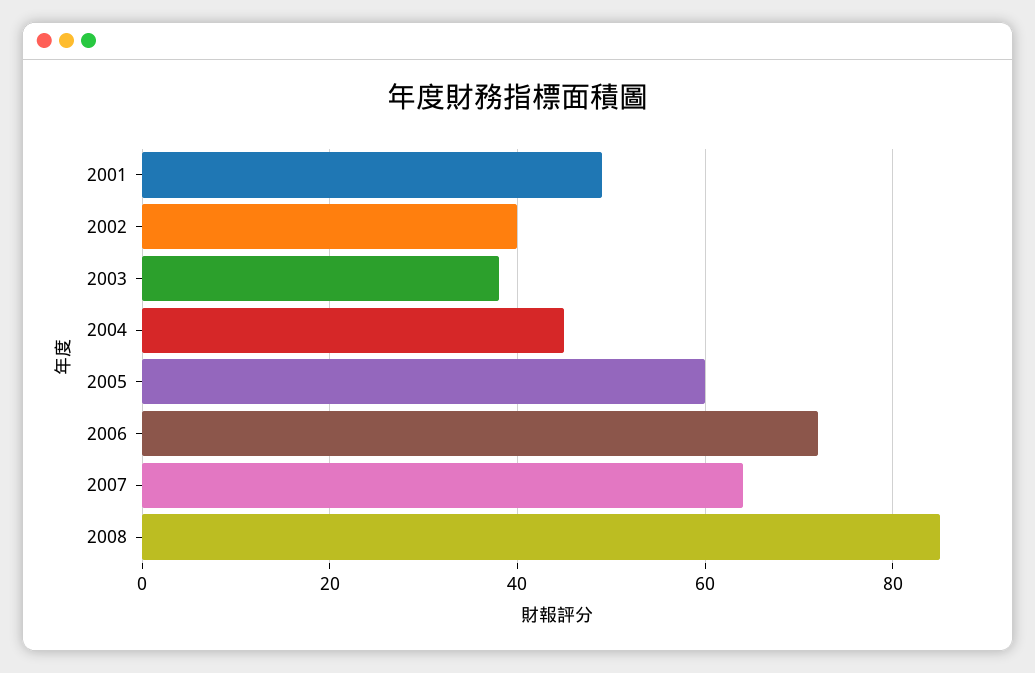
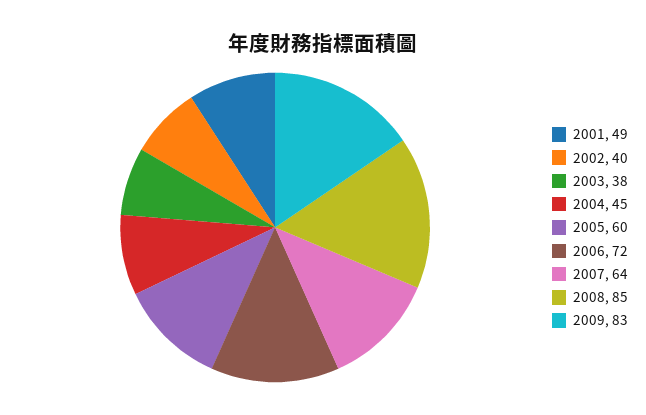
2009: none -> 83

